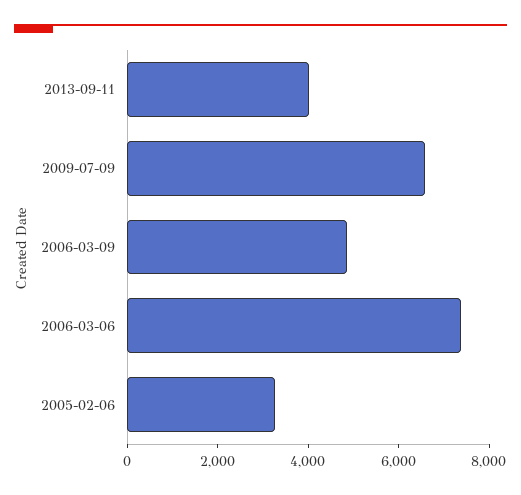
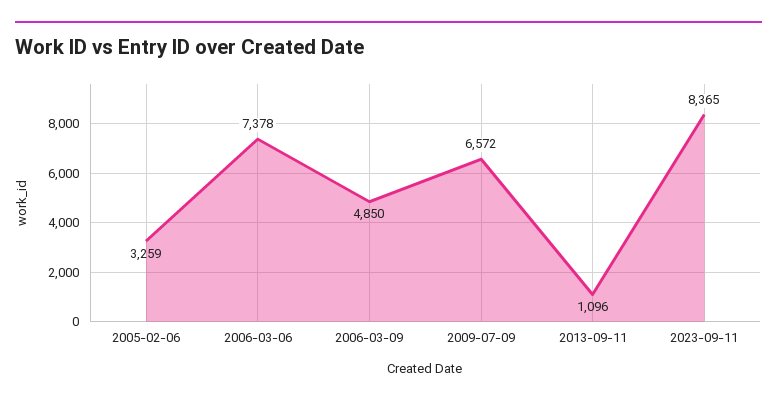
2013-09-11: 4000 -> 1096
2023-09-11: none -> 8365

